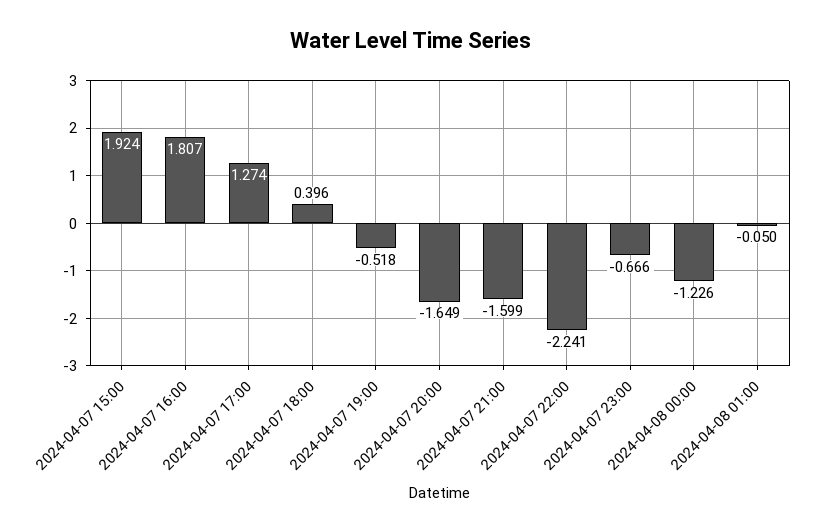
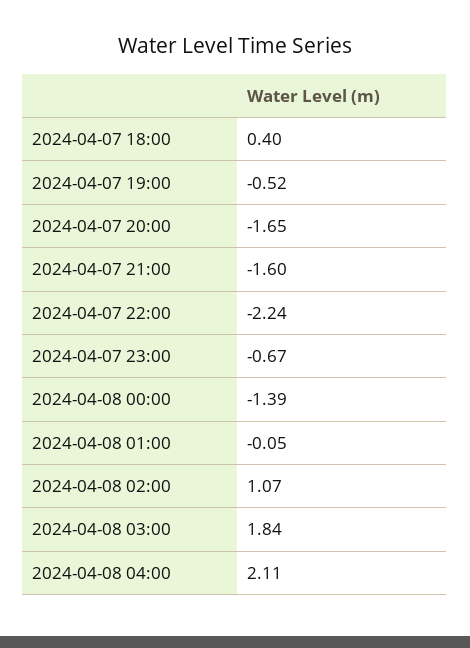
2024-04-07 15:00: 1.924 -> none
2024-04-07 16:00: 1.807 -> none
2024-04-07 17:00: 1.274 -> none
2024-04-08 00:00: -1.226 -> -1.39
2024-04-08 02:00: none -> 1.07
2024-04-08 03:00: none -> 1.84
2024-04-08 04:00: none -> 2.11

